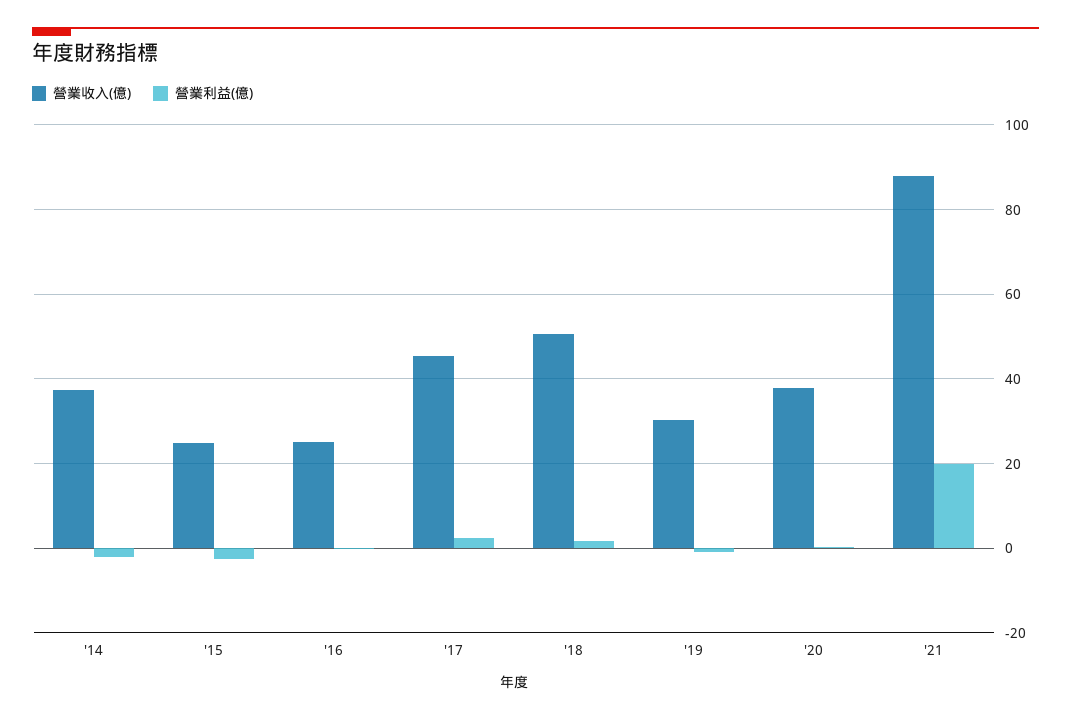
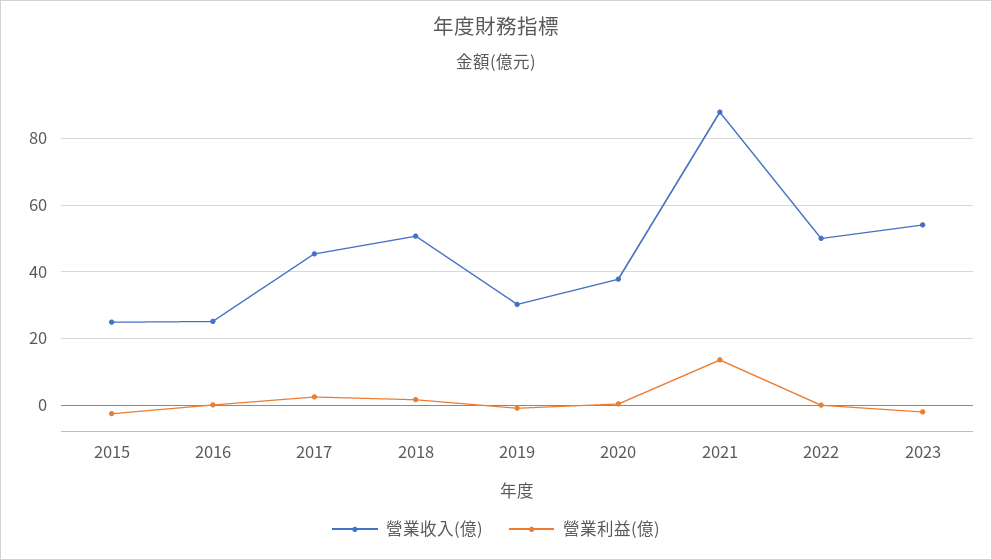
營業收入(億), '14: 38 -> none
營業利益(億), '14: -2 -> none
營業利益(億), '21: 20 -> 14
營業收入(億), 2022: none -> 50
營業利益(億), 2022: none -> 0
營業收入(億), 2023: none -> 54
營業利益(億), 2023: none -> -2

